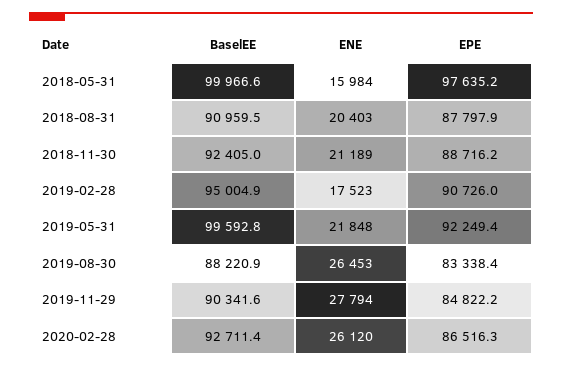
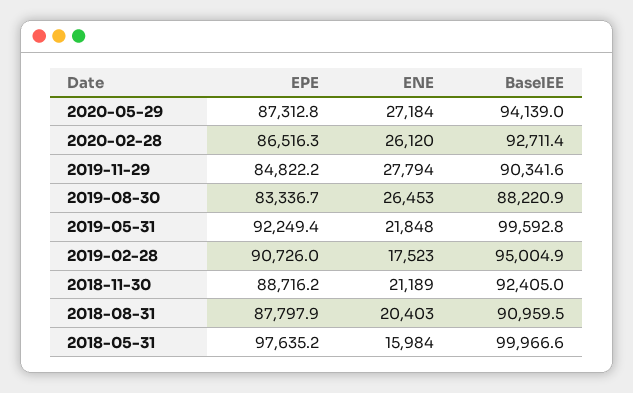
EPE, 2019-08-30: 83338.4 -> 83336.7
EPE, 2020-05-29: none -> 87312.8
ENE, 2020-05-29: none -> 27184
BaselEE, 2020-05-29: none -> 94139

